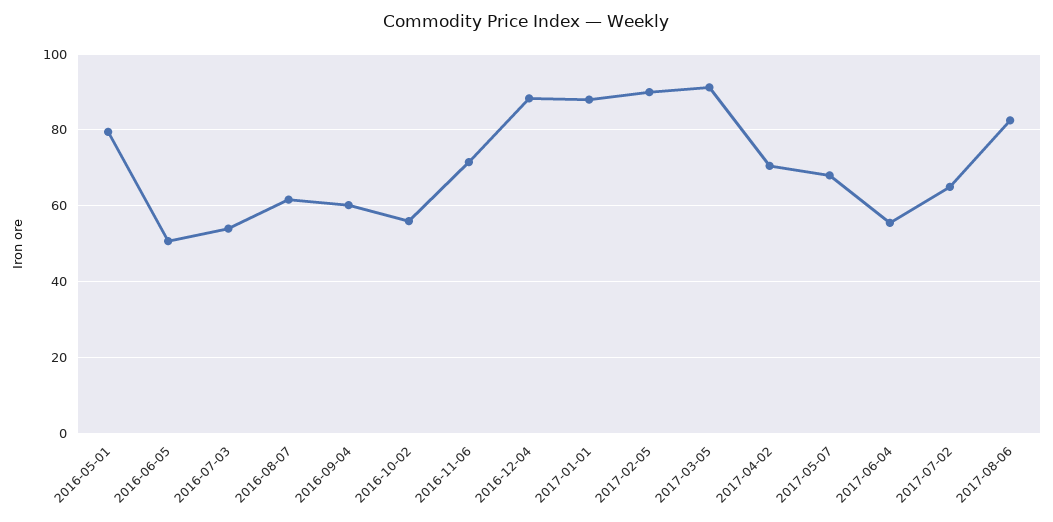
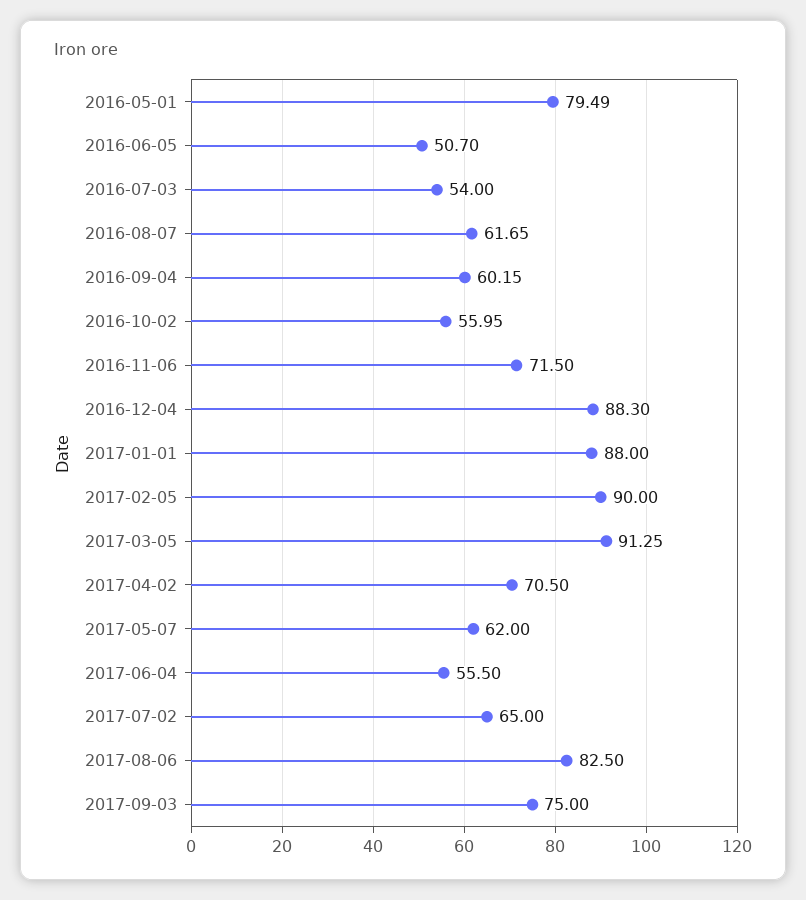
2017-05-07: 68 -> 62
2017-09-03: none -> 75

